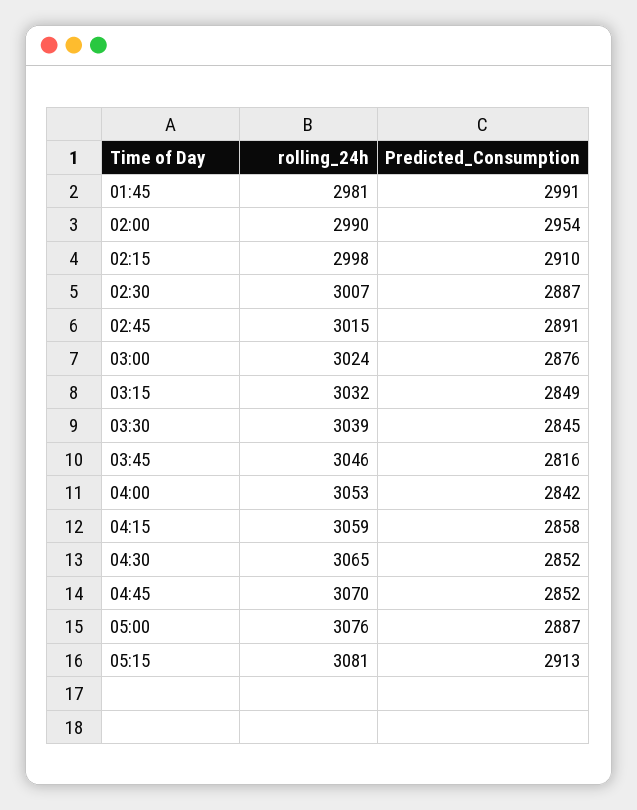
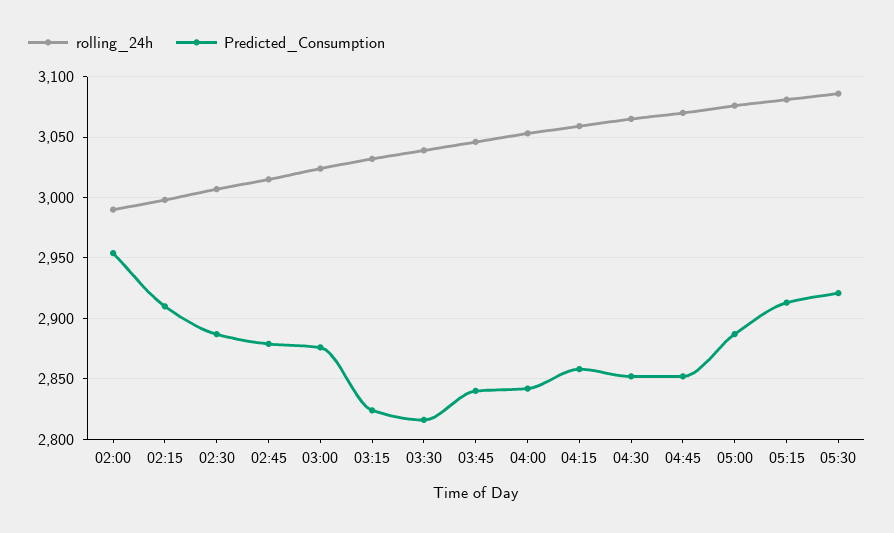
rolling_24h, 01:45: 2981 -> none
Predicted_Consumption, 01:45: 2991 -> none
Predicted_Consumption, 02:45: 2891 -> 2880
Predicted_Consumption, 03:15: 2849 -> 2825
Predicted_Consumption, 03:30: 2845 -> 2815
Predicted_Consumption, 03:45: 2816 -> 2840
rolling_24h, 05:30: none -> 3085
Predicted_Consumption, 05:30: none -> 2920

